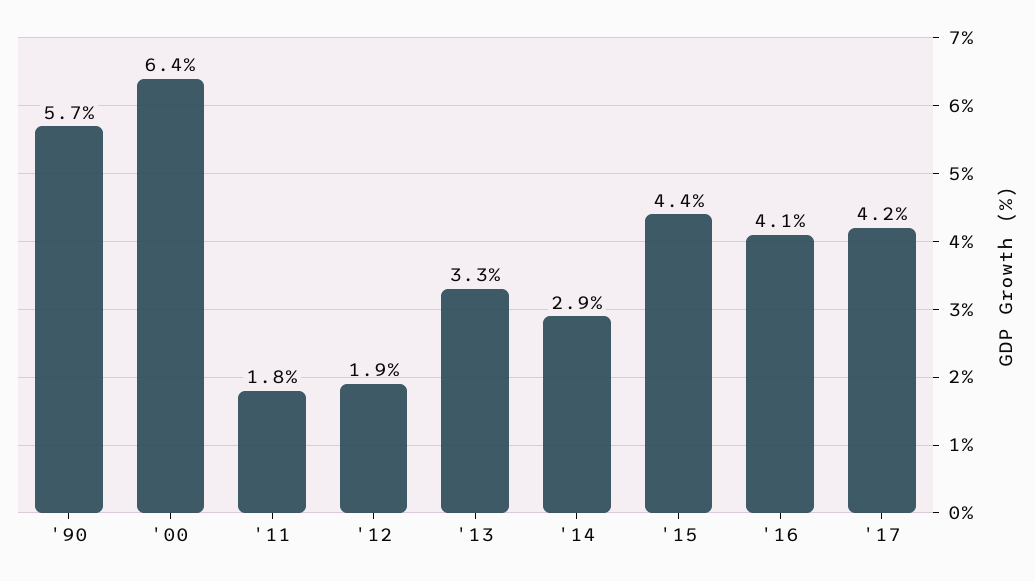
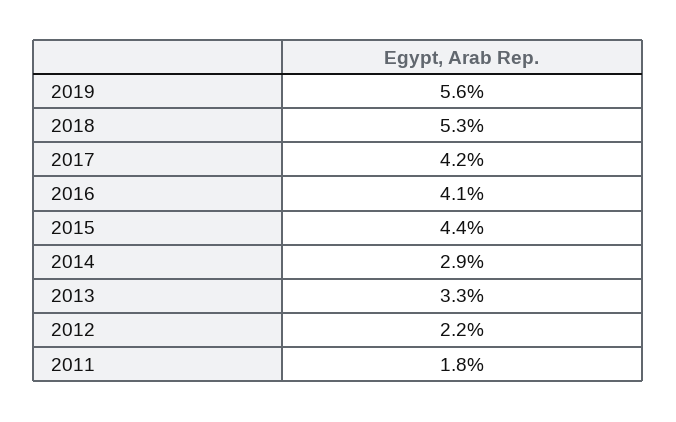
'90: 5.7 -> none
'00: 6.4 -> none
'12: 1.9 -> 2.2
2019: none -> 5.6
2018: none -> 5.3

